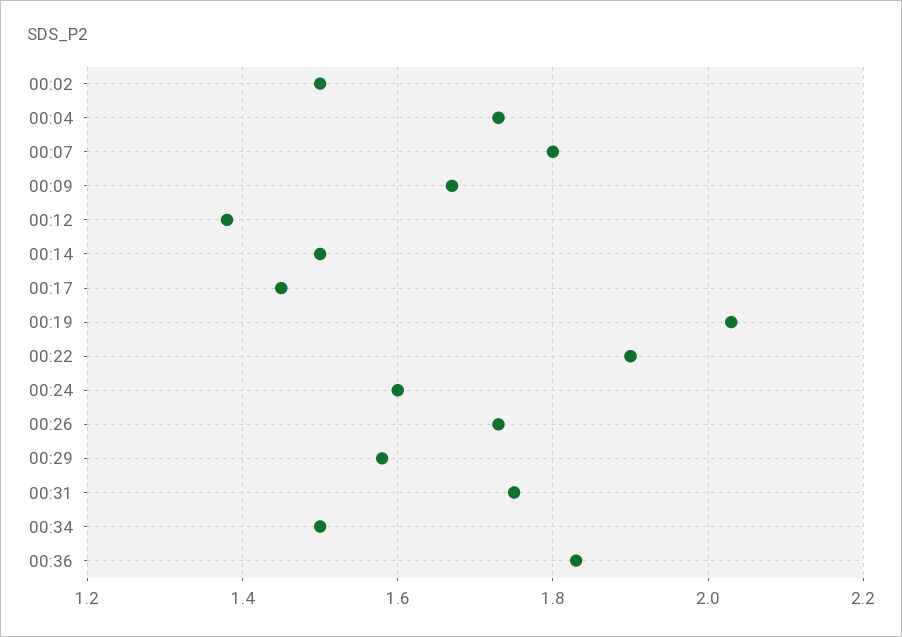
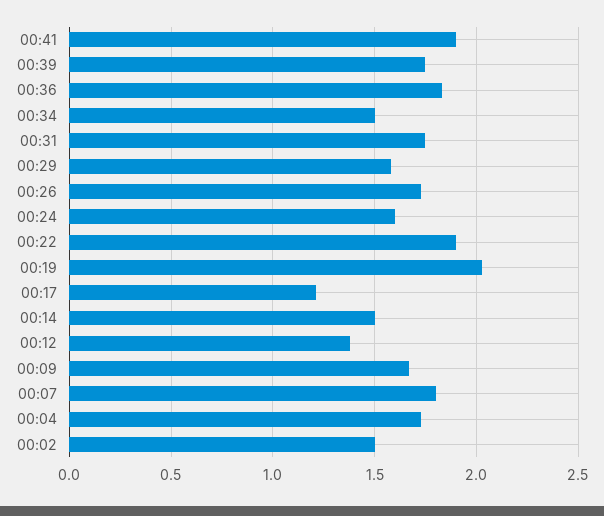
00:17: 1.45 -> 1.2
00:41: none -> 1.9
00:39: none -> 1.75

